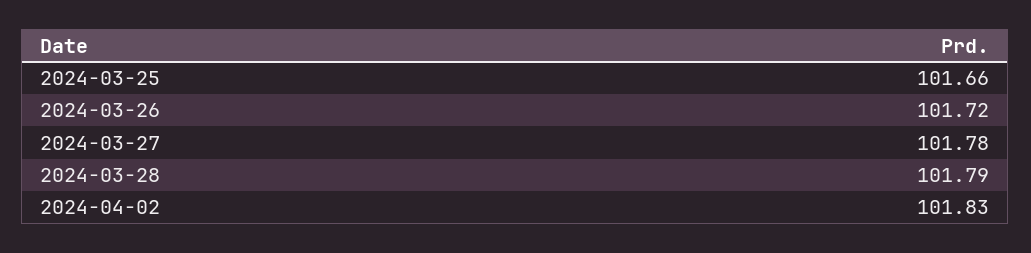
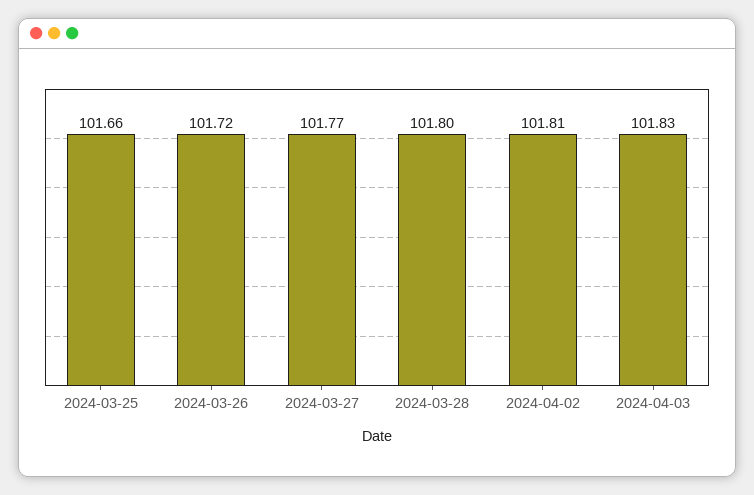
2024-03-27: 101.78 -> 101.77
2024-03-28: 101.79 -> 101.8
2024-04-02: 101.83 -> 101.81
2024-04-03: none -> 101.83

